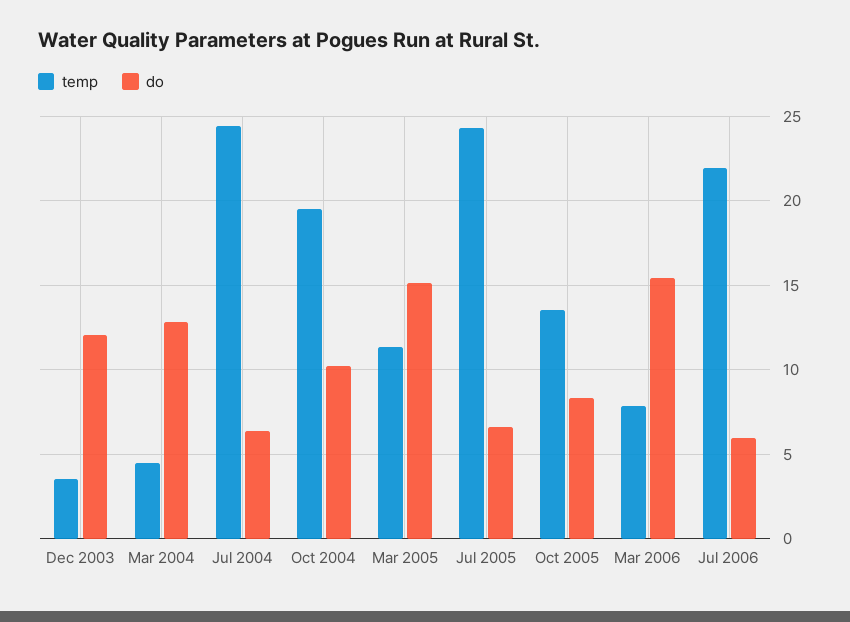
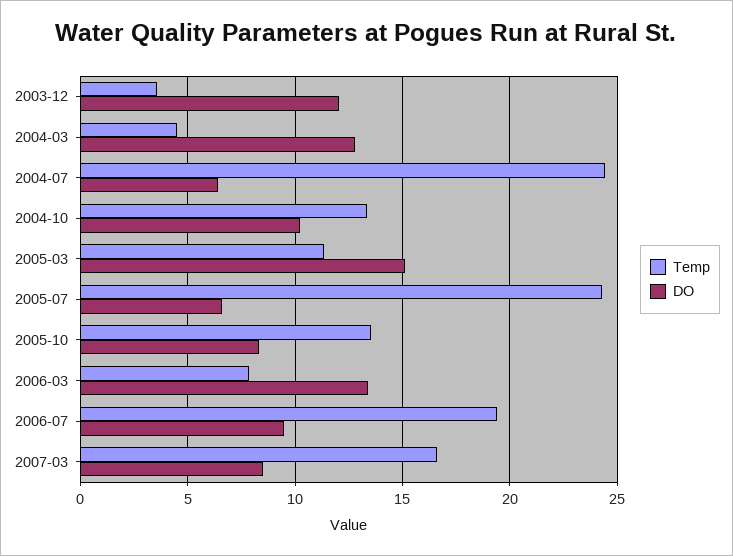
temp, Oct 2004: 19.5 -> 13.5
do, Mar 2006: 15.5 -> 13.5
temp, Jul 2006: 22 -> 19.5
do, Jul 2006: 6 -> 9.5
temp, 2007-03: none -> 16.5
do, 2007-03: none -> 8.5

